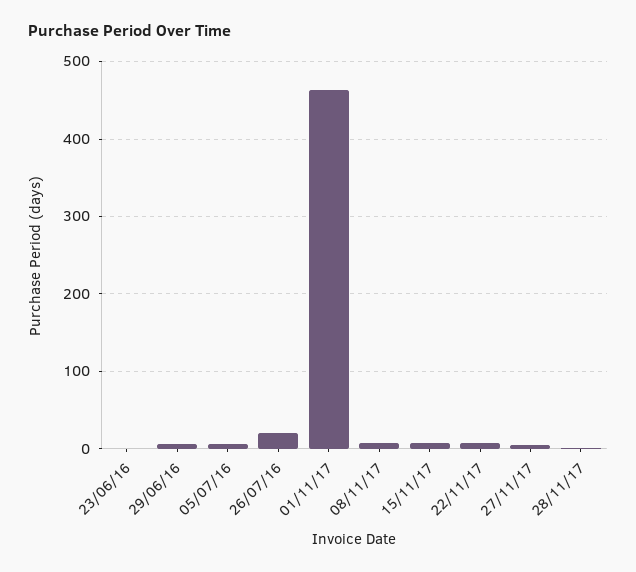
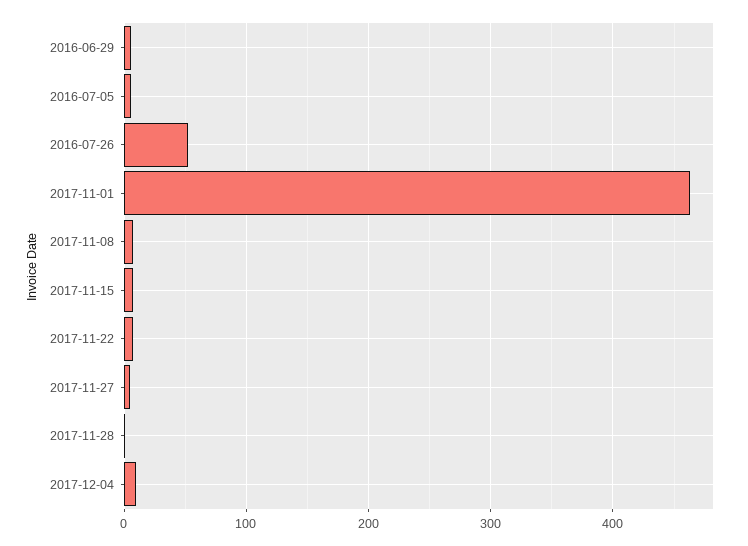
23/06/16: 0 -> none
26/07/16: 20 -> 50
2017-12-04: none -> 10

